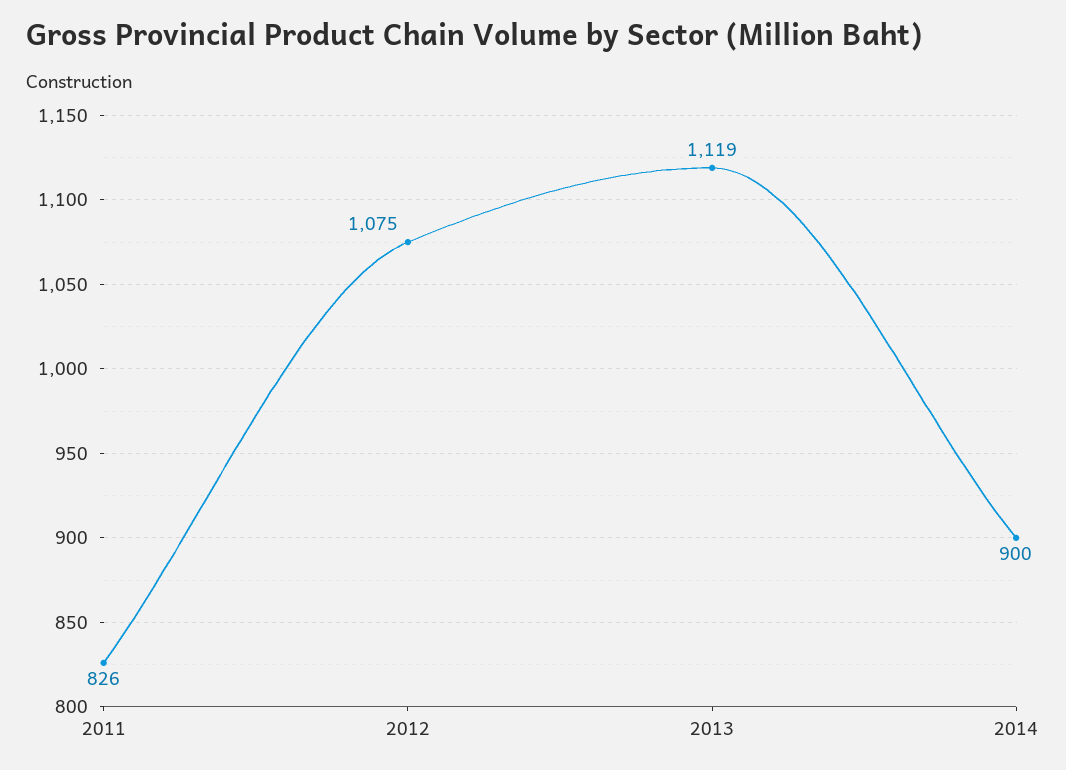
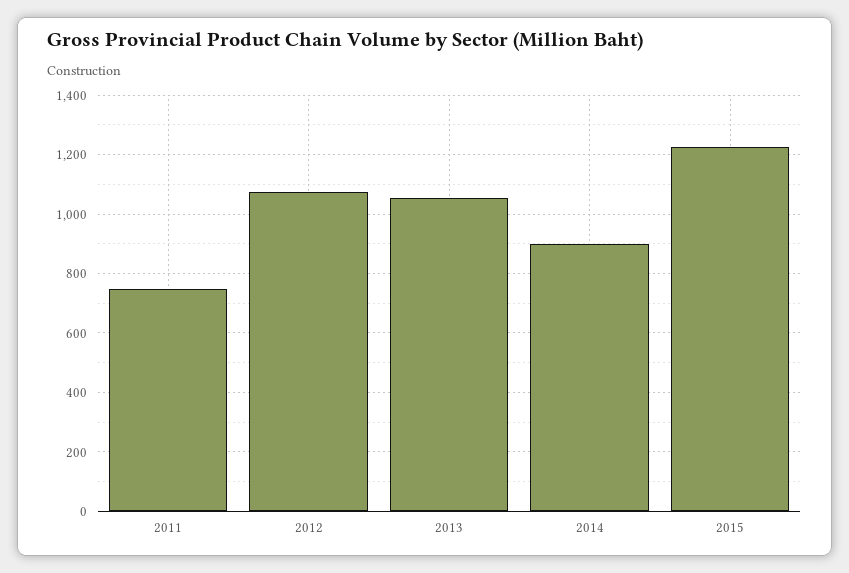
2011: 826 -> 750
2013: 1119 -> 1050
2015: none -> 1225

